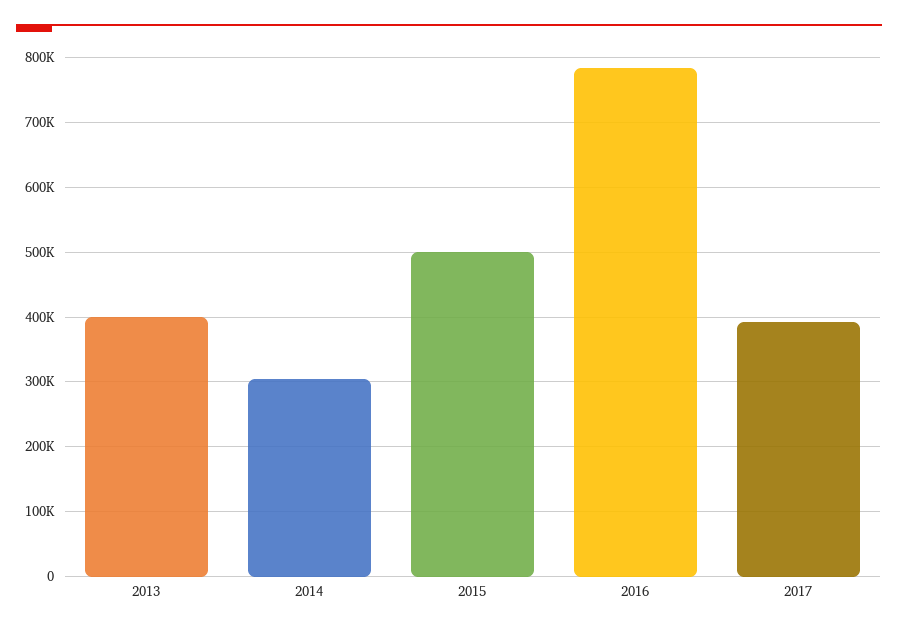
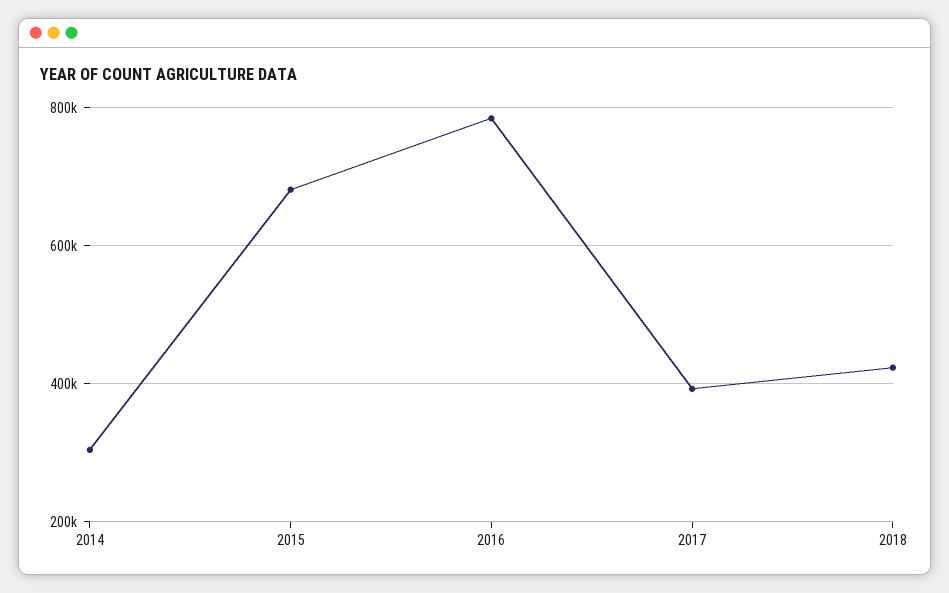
2013: 400000 -> none
2015: 500000 -> 680000
2018: none -> 420000

